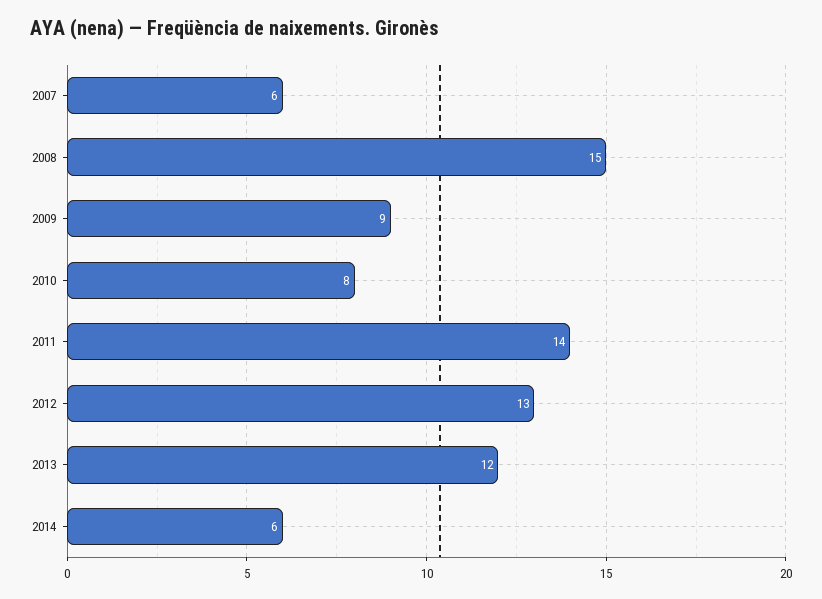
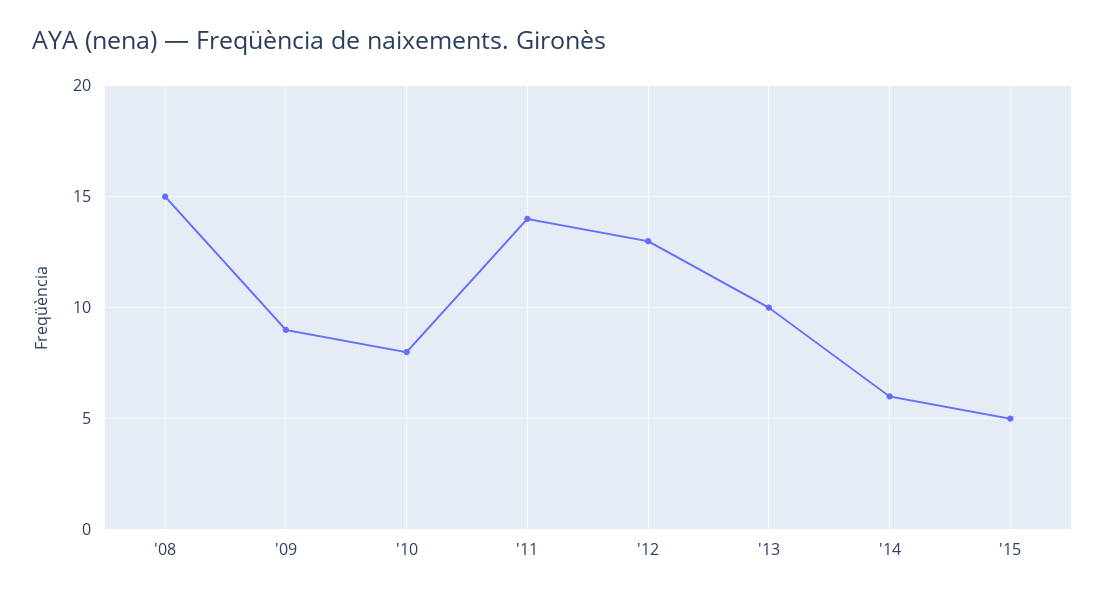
2007: 6 -> none
2013: 12 -> 10
'15: none -> 5

